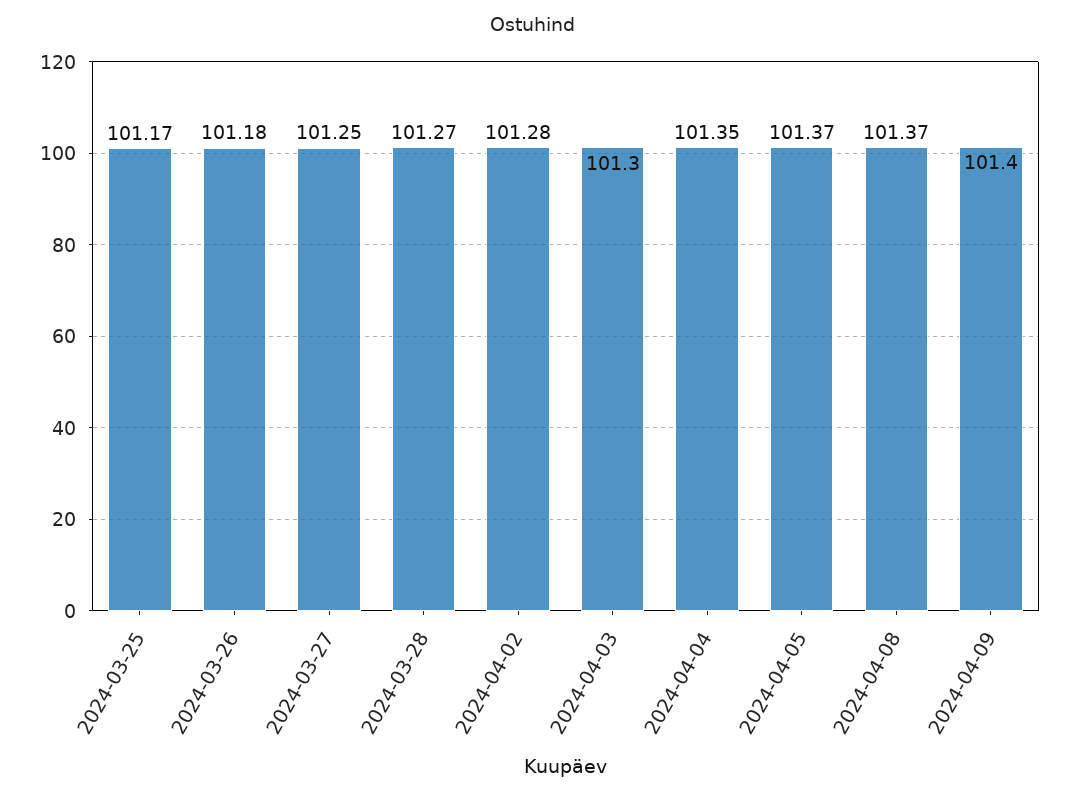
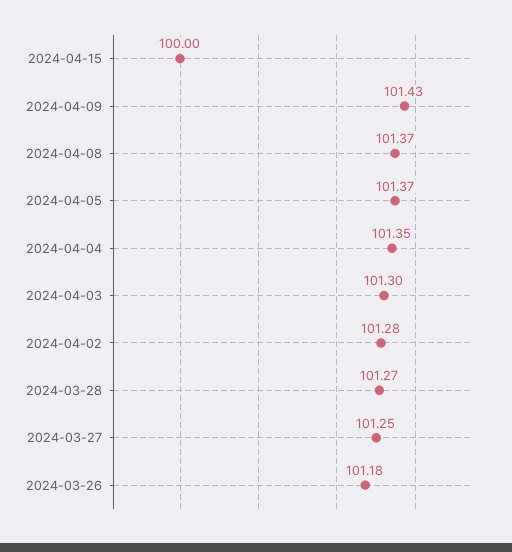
2024-03-25: 101.17 -> none
2024-04-09: 101.4 -> 101.43
2024-04-15: none -> 100

